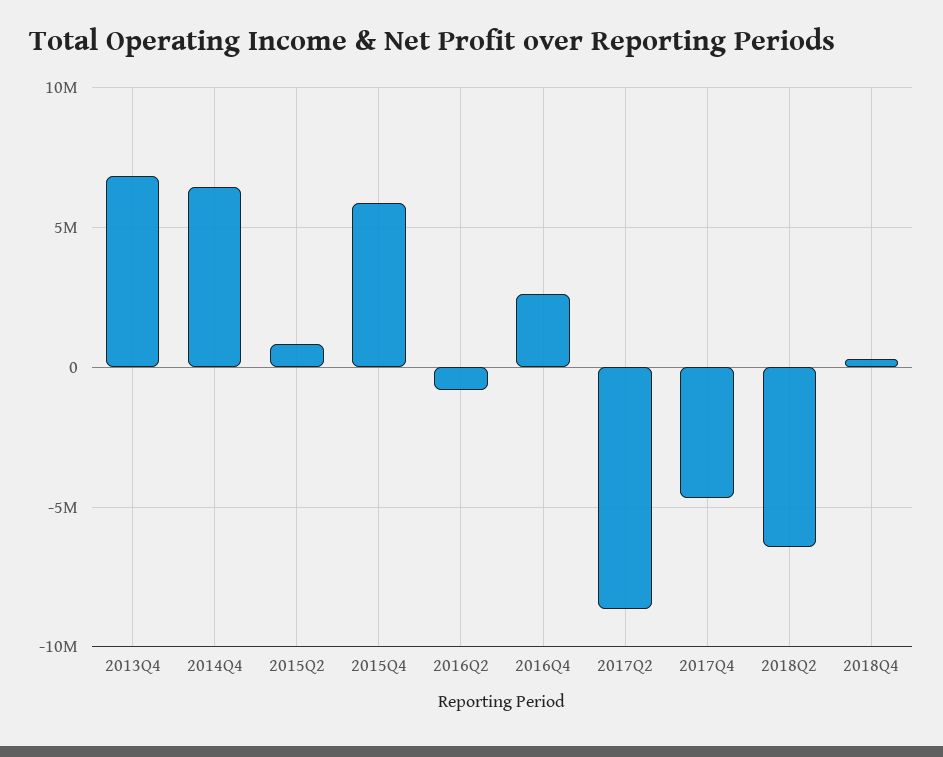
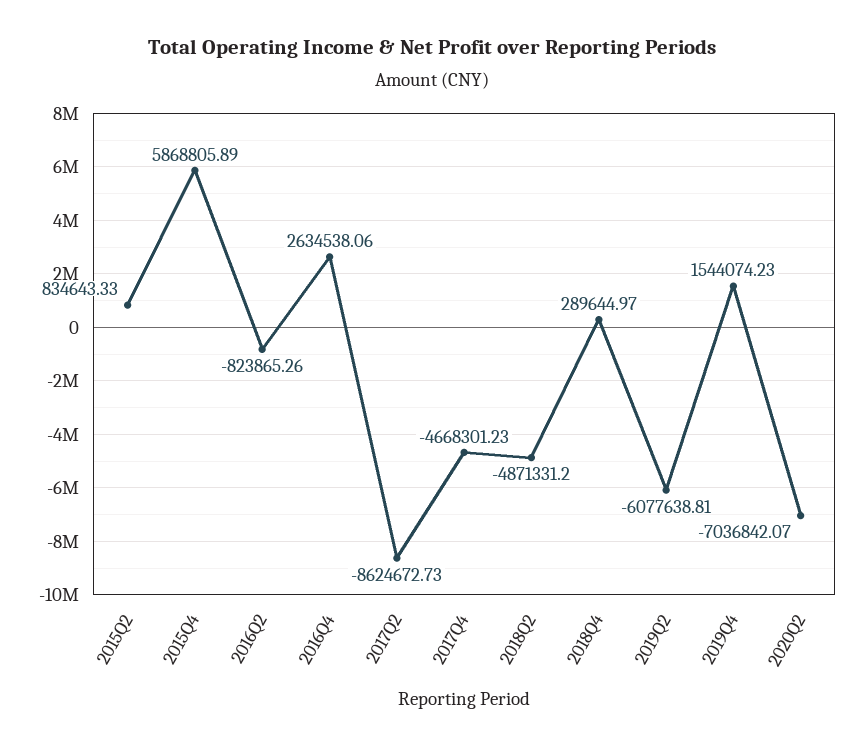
2013Q4: 7000000 -> none
2014Q4: 6500000 -> none
2018Q2: -6500000 -> -4871331.2
2019Q2: none -> -6077638.81
2019Q4: none -> 1544074.23
2020Q2: none -> -7036842.07

